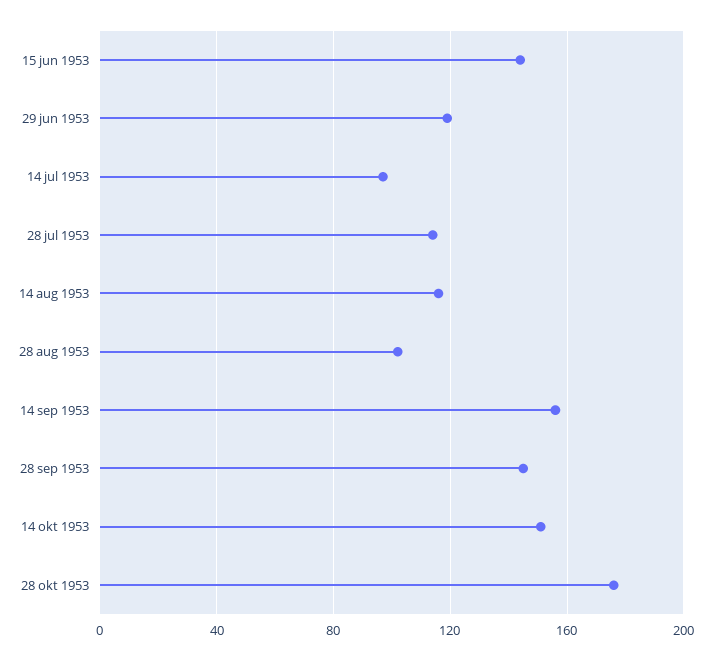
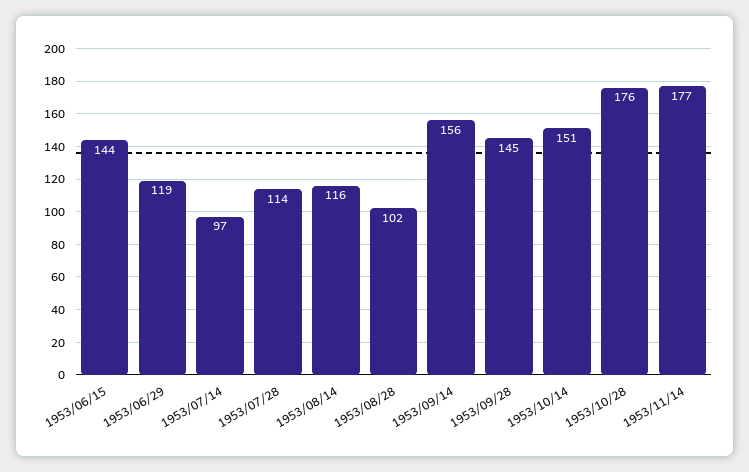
1953/11/14: none -> 177

